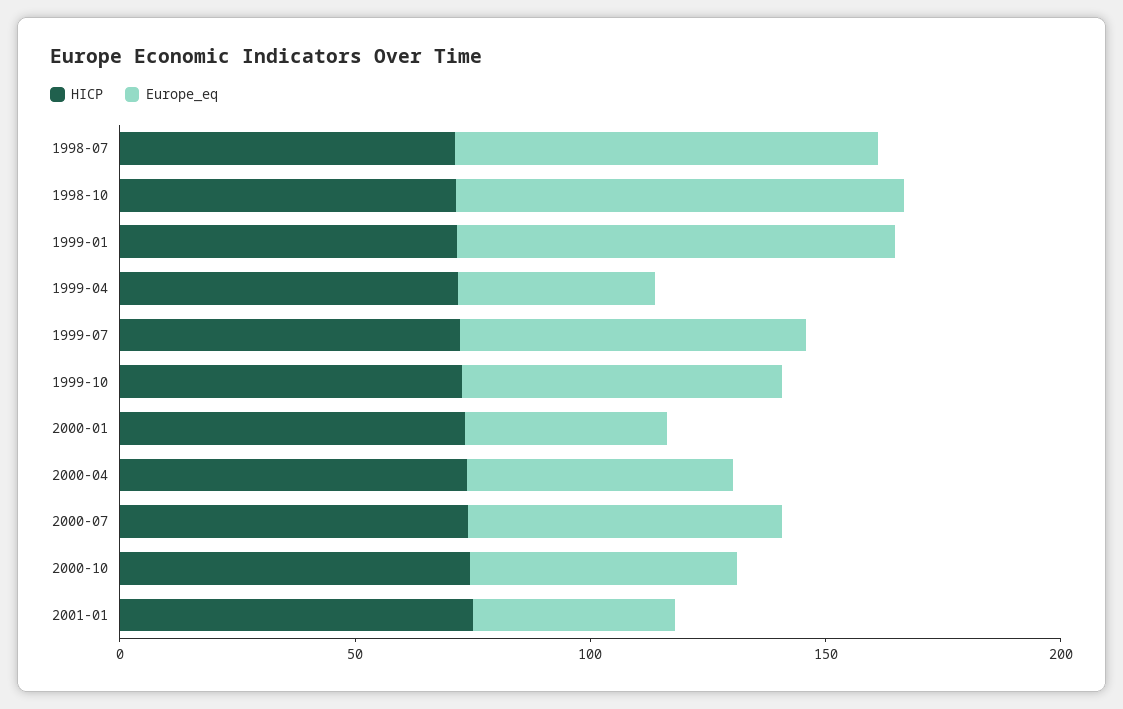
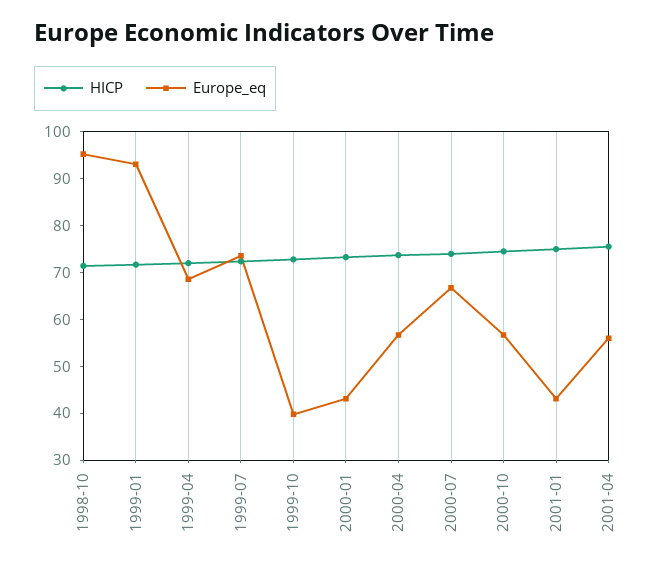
HICP, 1998-07: 70 -> none
Europe_eq, 1998-07: 90 -> none
Europe_eq, 1999-04: 40 -> 68
Europe_eq, 1999-10: 70 -> 40
HICP, 2001-04: none -> 76
Europe_eq, 2001-04: none -> 56

